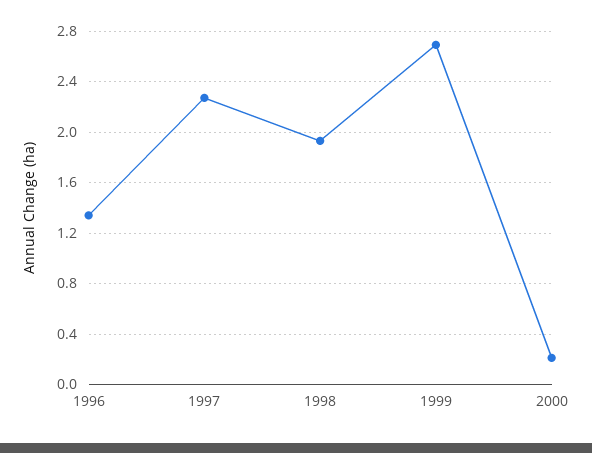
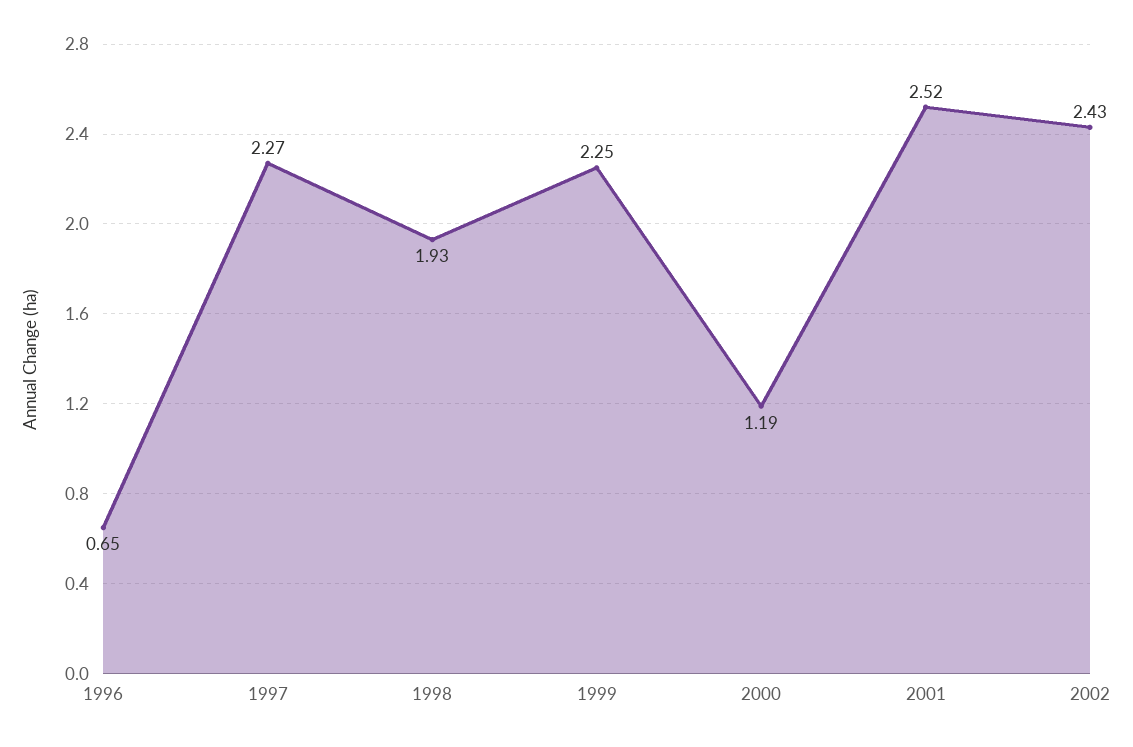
1996: 1.35 -> 0.65
1999: 2.7 -> 2.25
2000: 0.2 -> 1.19
2001: none -> 2.52
2002: none -> 2.43

